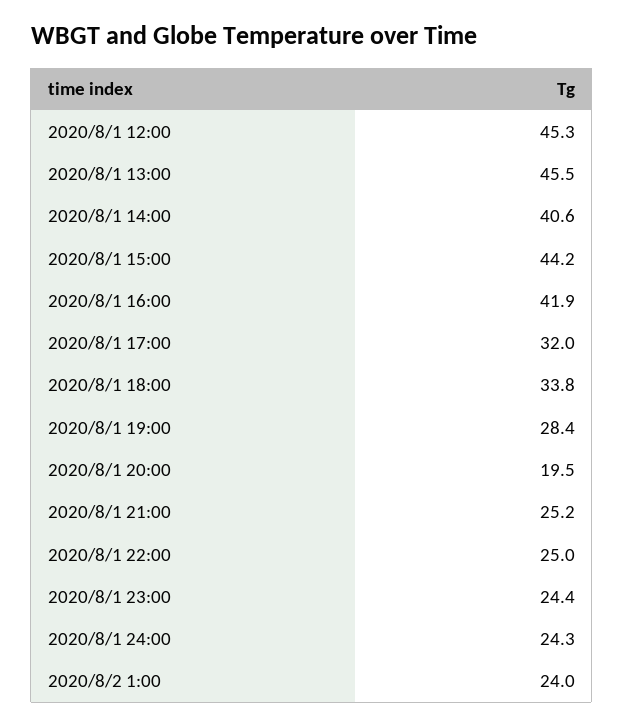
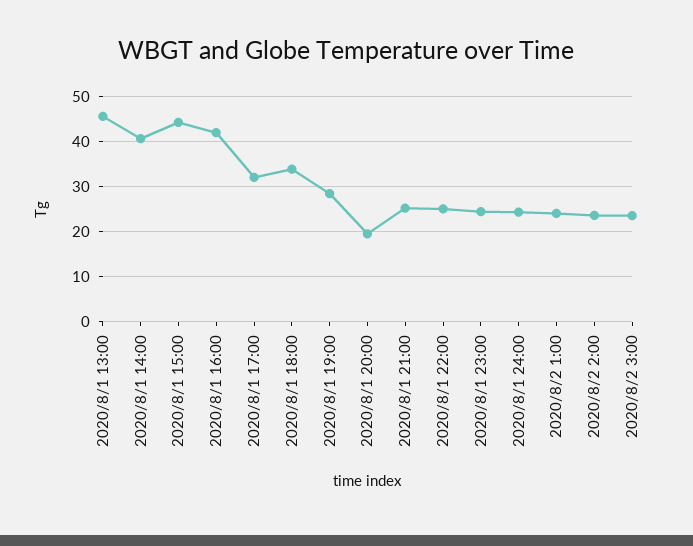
2020/8/1 12:00: 45.3 -> none
2020/8/2 2:00: none -> 24
2020/8/2 3:00: none -> 24

